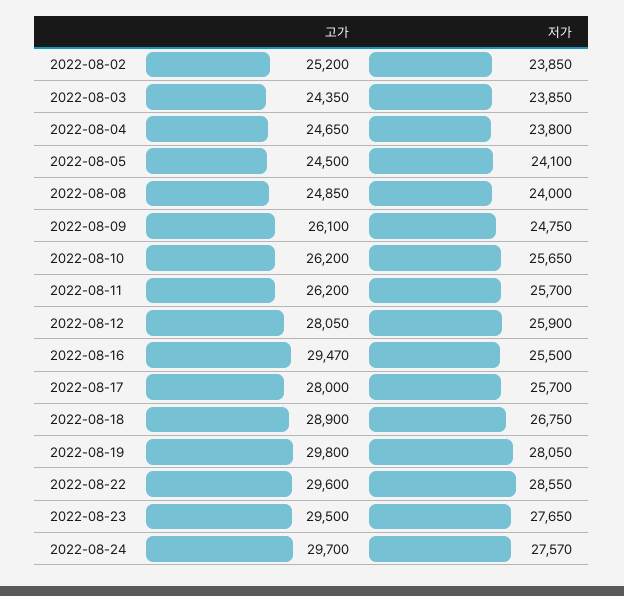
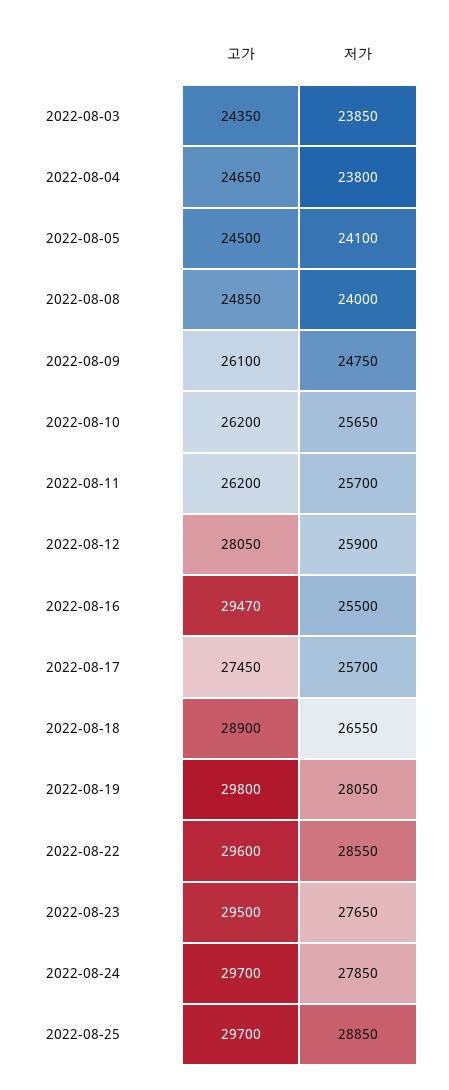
고가, 2022-08-02: 25200 -> none
저가, 2022-08-02: 23850 -> none
고가, 2022-08-17: 28000 -> 27450
저가, 2022-08-18: 26750 -> 26550
저가, 2022-08-24: 27570 -> 27850
고가, 2022-08-25: none -> 29700
저가, 2022-08-25: none -> 28850

